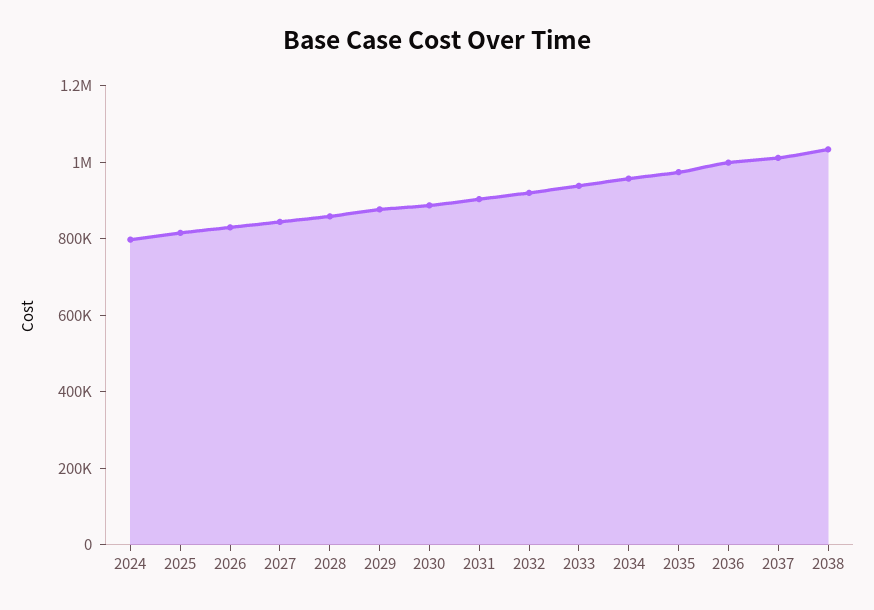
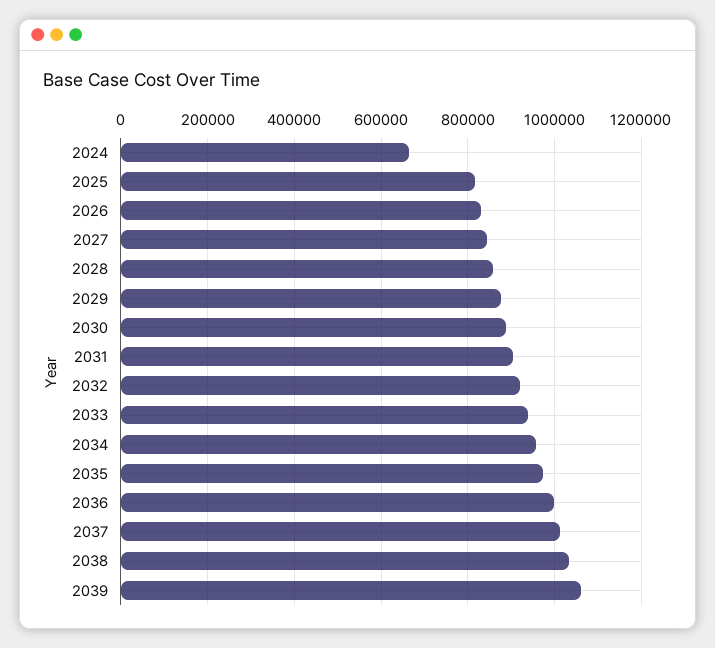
2024: 800000 -> 660000
2039: none -> 1060000

